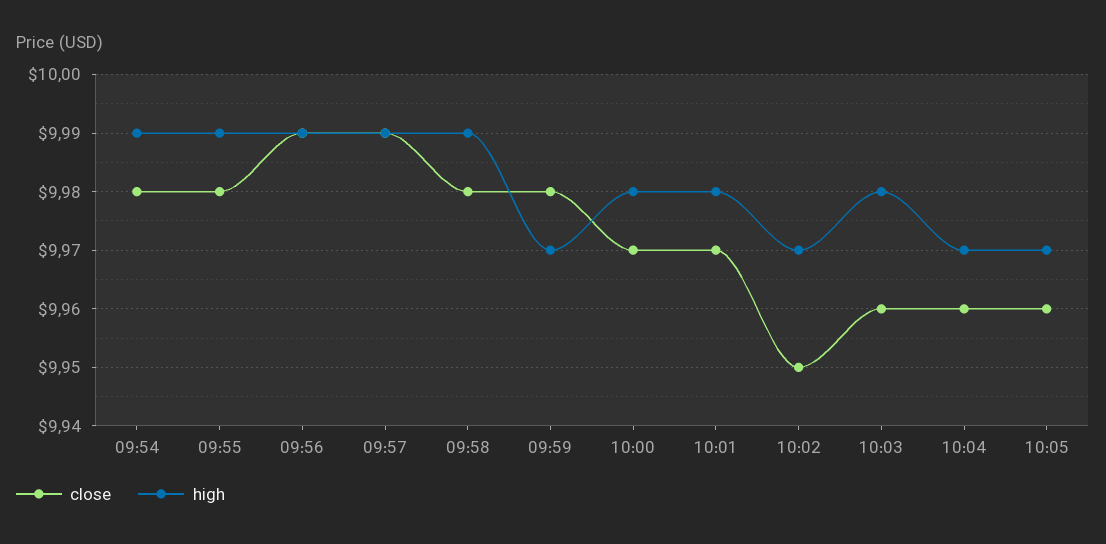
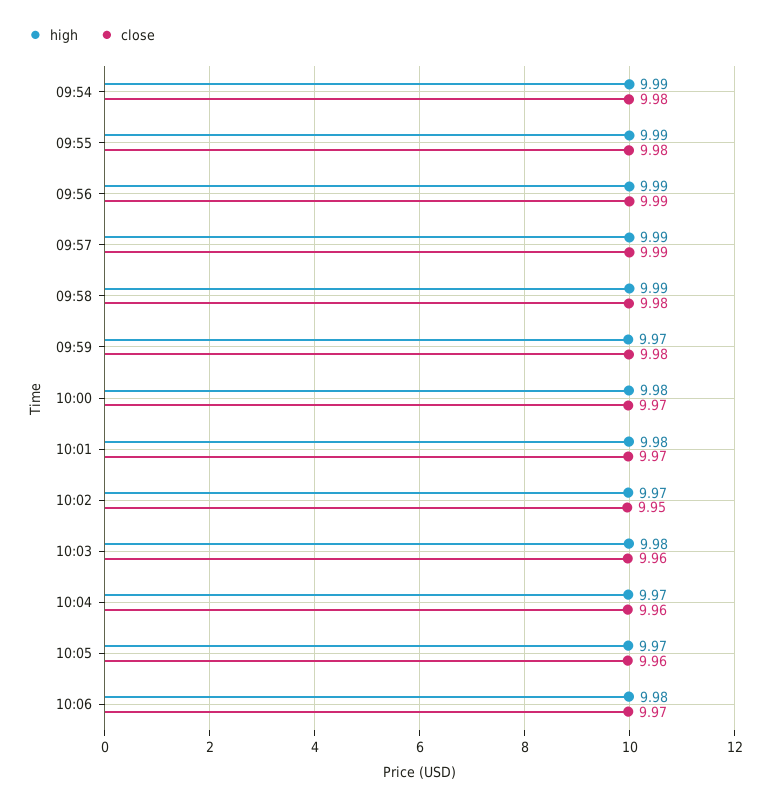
high, 10:06: none -> 9.98
close, 10:06: none -> 9.97

